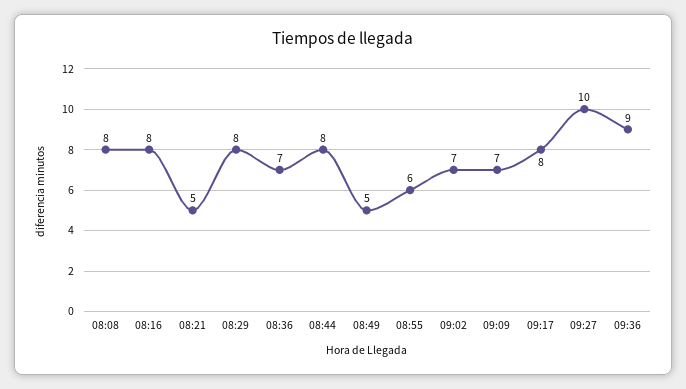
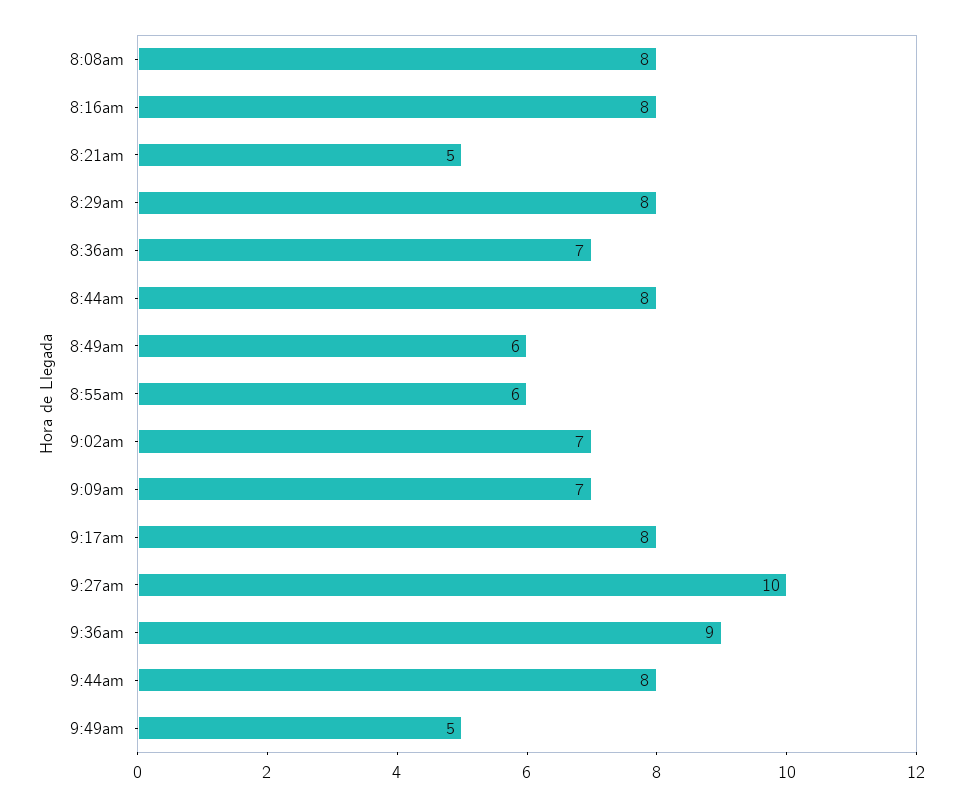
08:49: 5 -> 6
9:44am: none -> 8
9:49am: none -> 5

